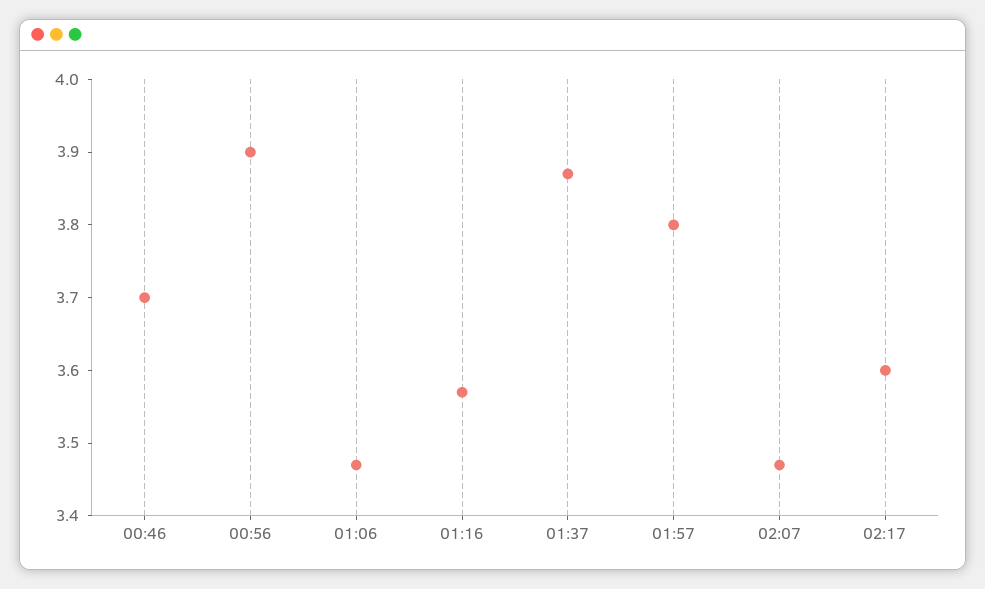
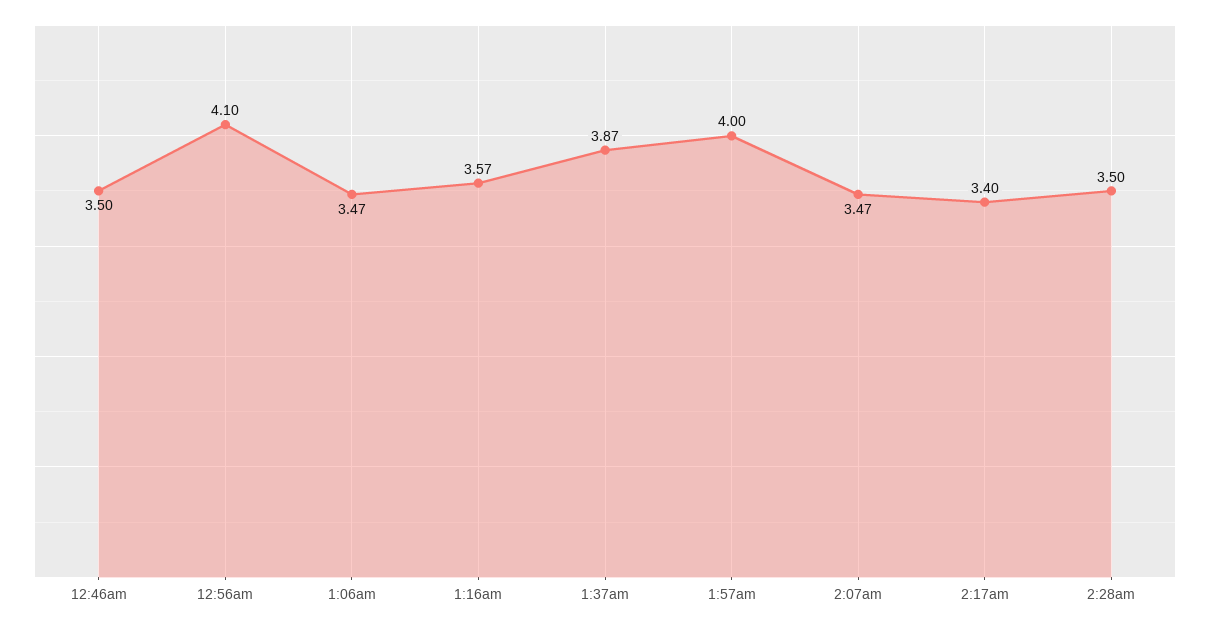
00:46: 3.7 -> 3.5
00:56: 3.9 -> 4.1
01:57: 3.8 -> 4
02:17: 3.6 -> 3.4
2:28am: none -> 3.5

